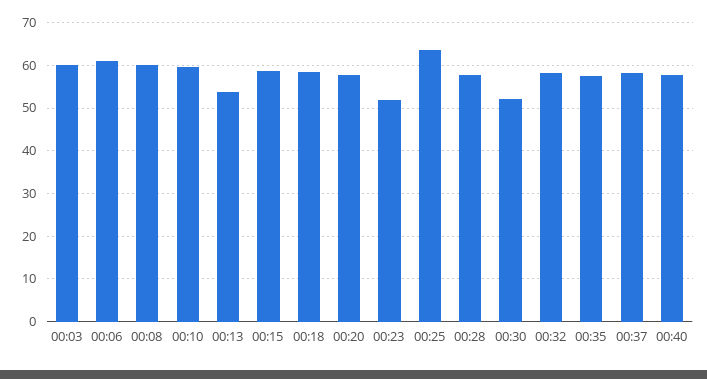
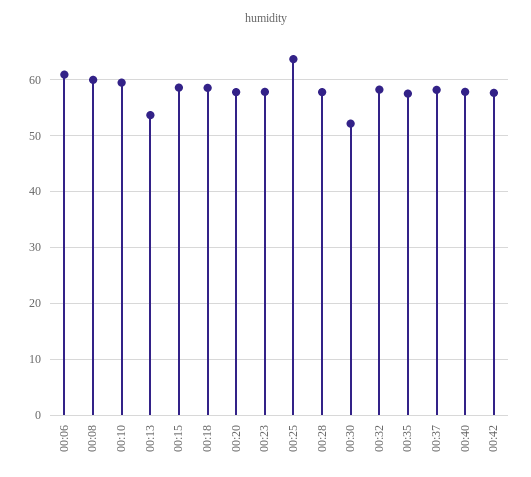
00:03: 60 -> none
00:23: 52 -> 58
00:42: none -> 58

